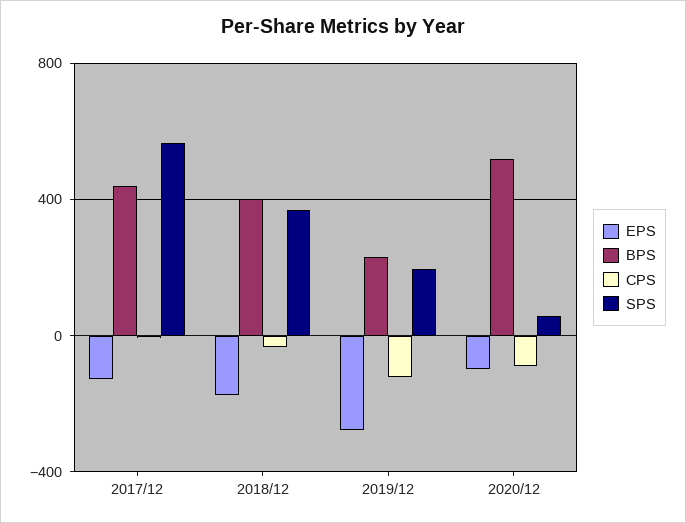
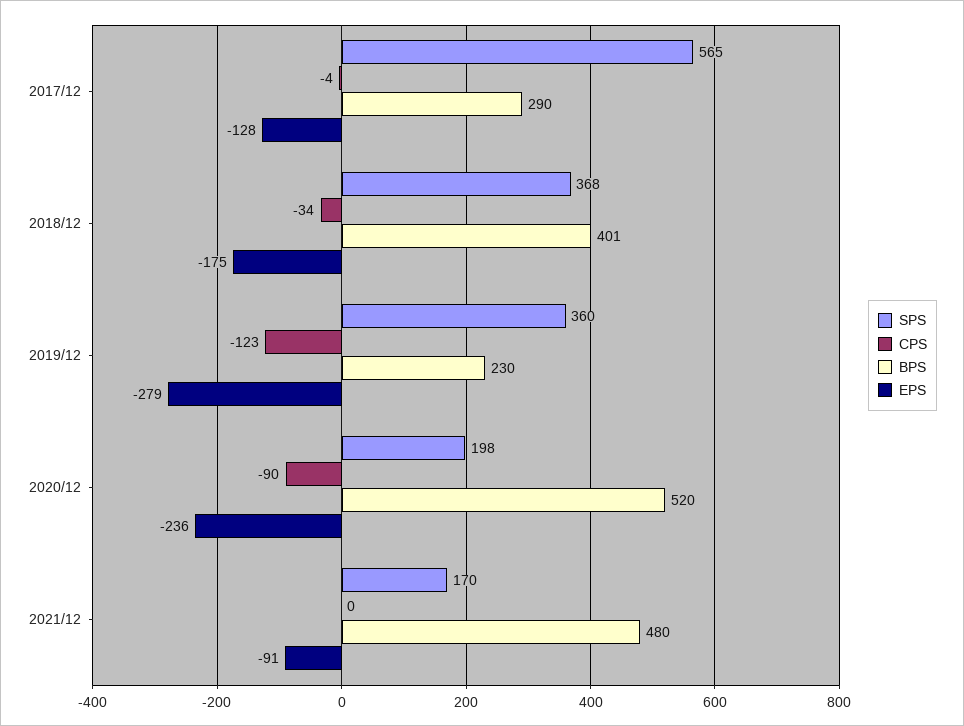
BPS, 2017/12: 450 -> 290
SPS, 2019/12: 200 -> 360
EPS, 2020/12: -100 -> -236
SPS, 2020/12: 50 -> 198
SPS, 2021/12: none -> 170
CPS, 2021/12: none -> 0
BPS, 2021/12: none -> 480
EPS, 2021/12: none -> -91

